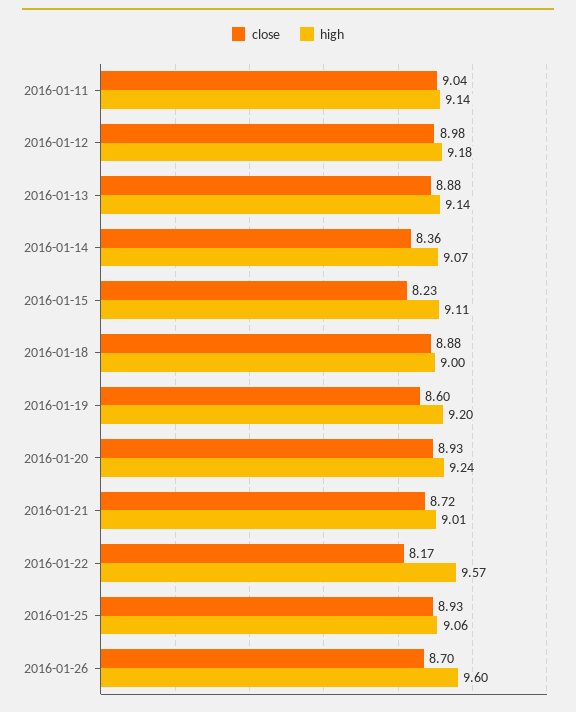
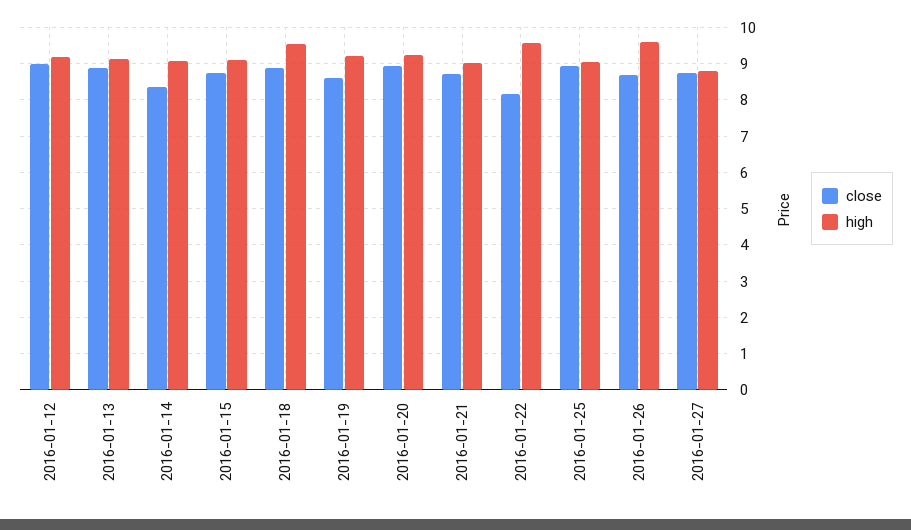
close, 2016-01-11: 9.04 -> none
high, 2016-01-11: 9.14 -> none
close, 2016-01-15: 8.23 -> 8.8
high, 2016-01-18: 9 -> 9.6
close, 2016-01-27: none -> 8.8
high, 2016-01-27: none -> 8.8

